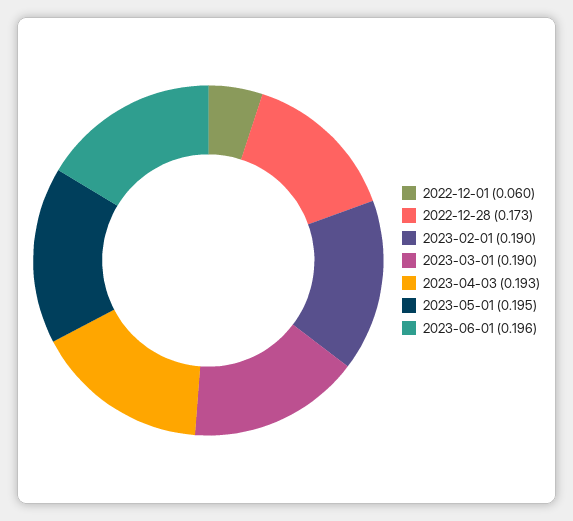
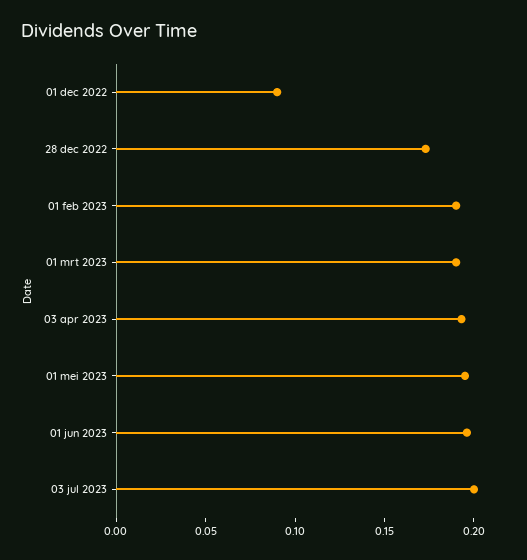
2022-12-01: 0.06 -> 0.09
03 jul 2023: none -> 0.2

